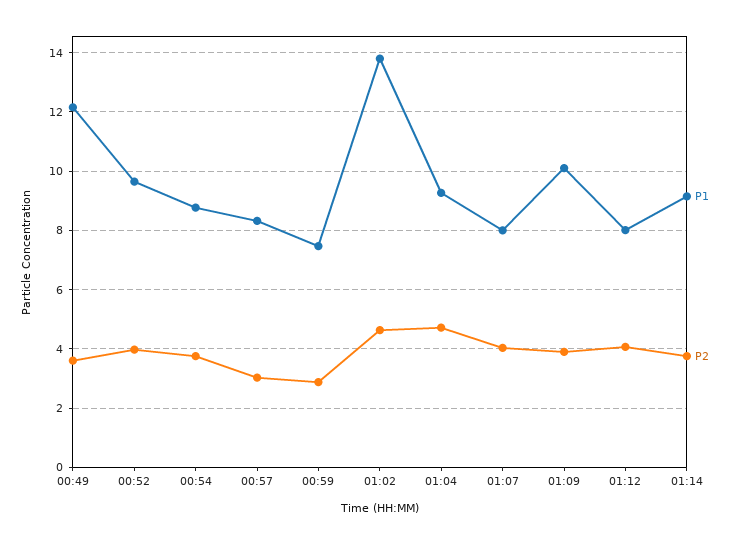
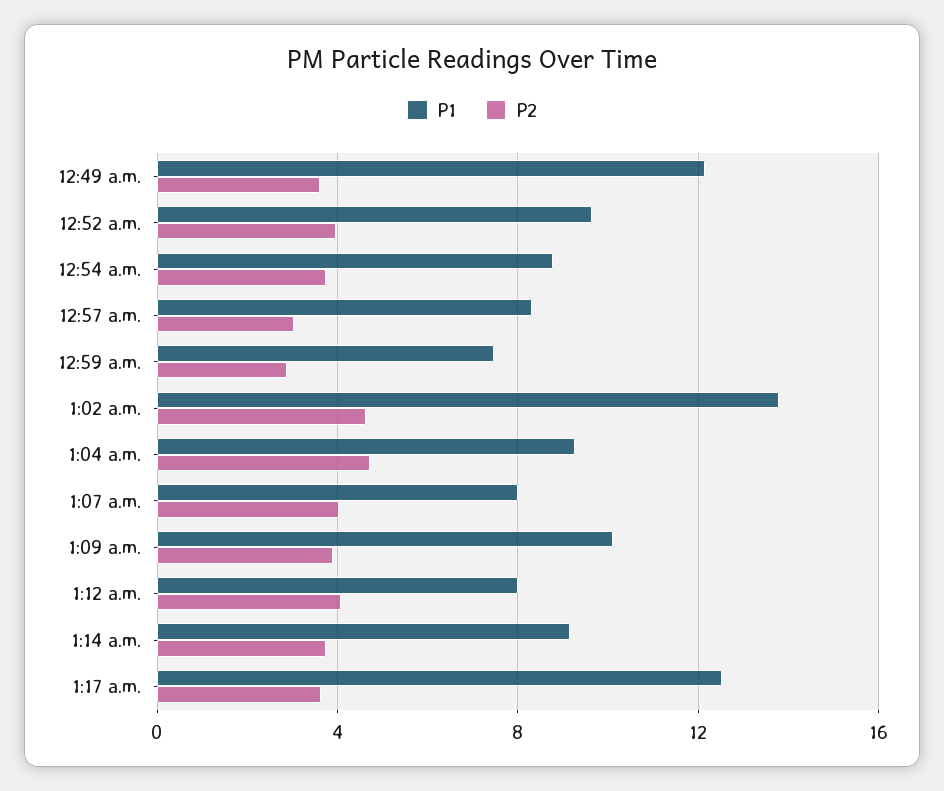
P1, 1:17 a.m.: none -> 12.5
P2, 1:17 a.m.: none -> 3.5

